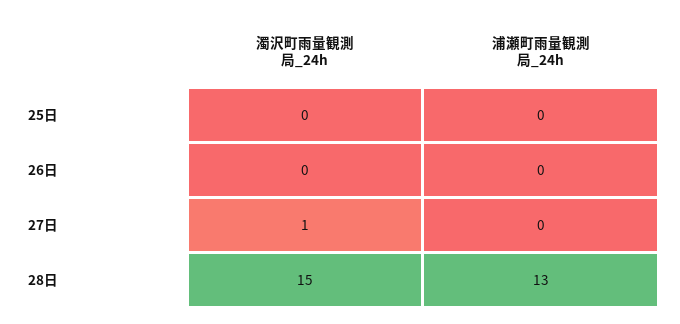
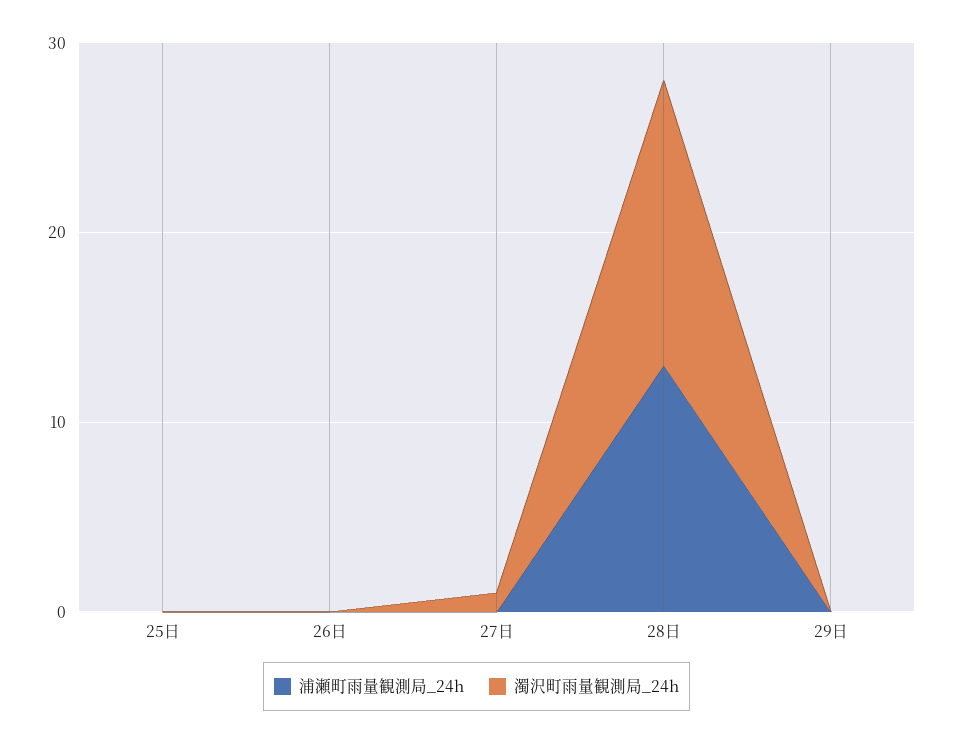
浦瀬町雨量観測局_24h, 29日: none -> 0
濁沢町雨量観測局_24h, 29日: none -> 0

